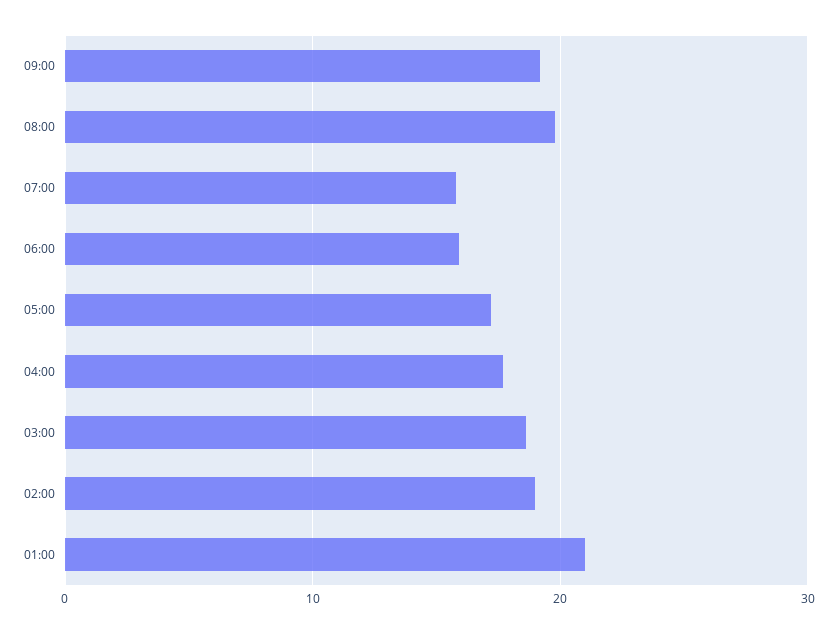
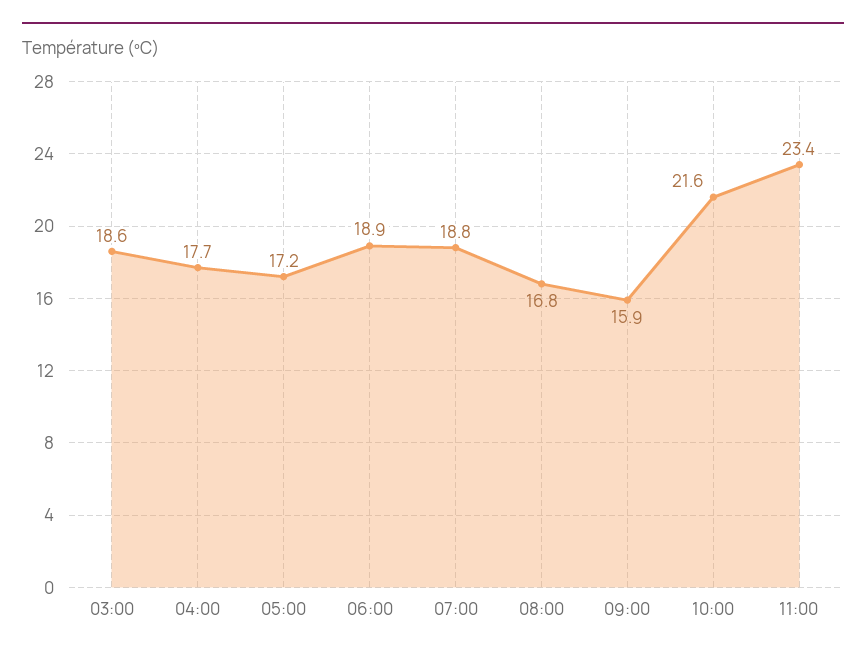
09:00: 19 -> 15.9
08:00: 20 -> 16.8
07:00: 16 -> 18.8
06:00: 16 -> 18.9
02:00: 19 -> none
01:00: 21 -> none
10:00: none -> 21.6
11:00: none -> 23.4

